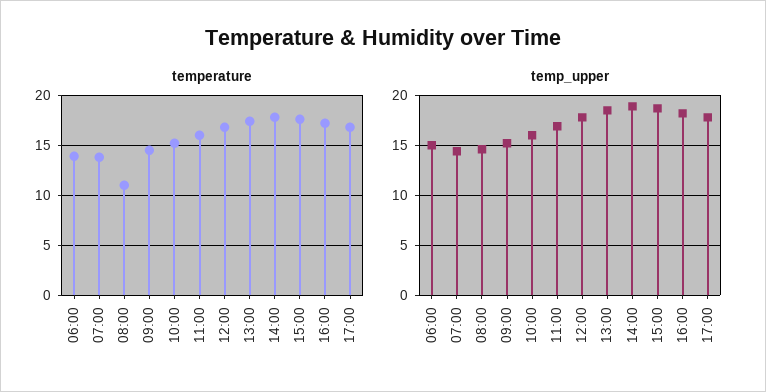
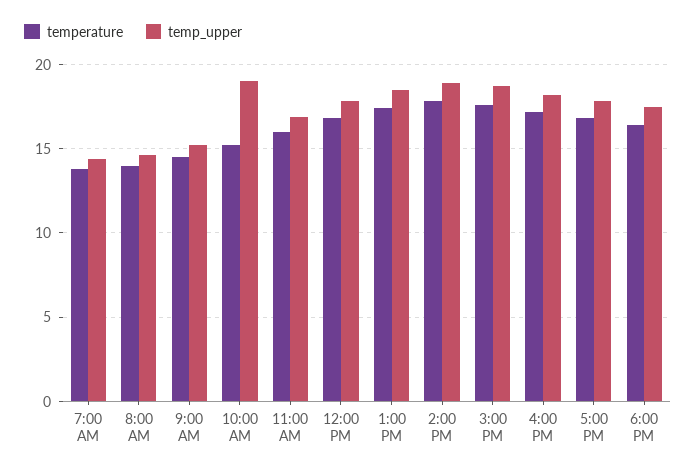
temperature, 06:00: 14 -> none
temperature, 08:00: 11 -> 14
temp_upper, 06:00: 15 -> none
temp_upper, 10:00: 16 -> 19
temperature, 6:00 PM: none -> 16.5
temp_upper, 6:00 PM: none -> 17.5

